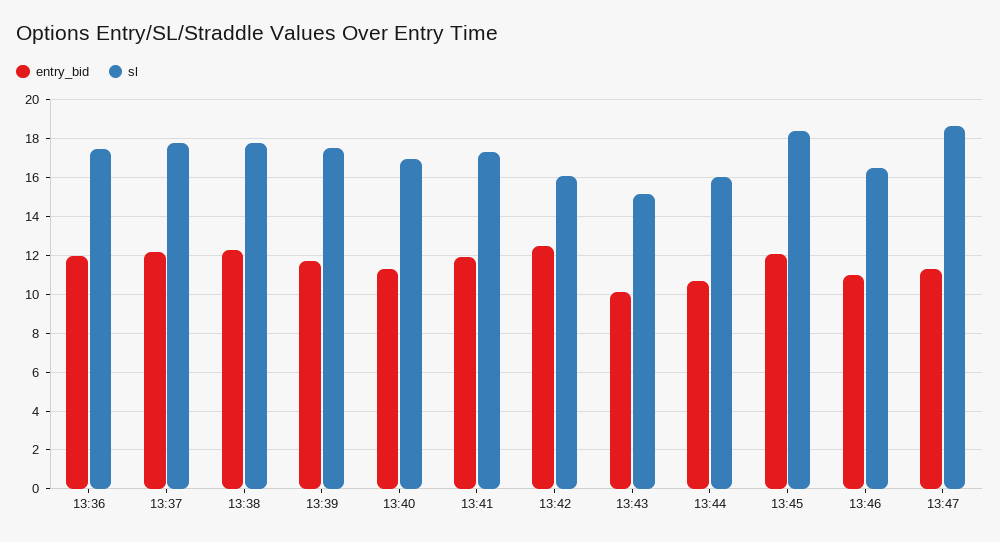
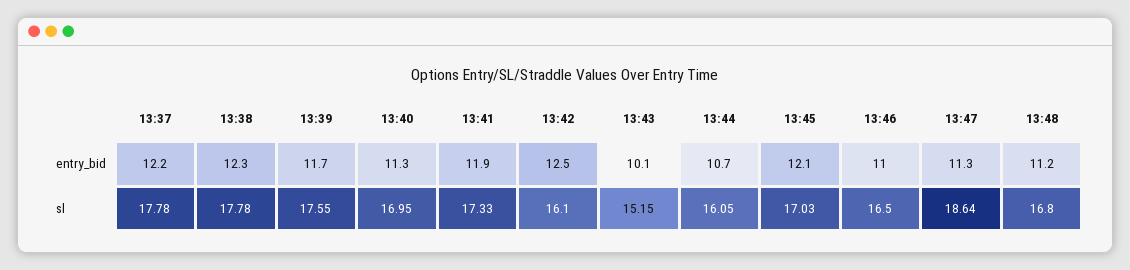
entry_bid, 13:36: 12 -> none
sl, 13:36: 17.5 -> none
sl, 13:45: 18.5 -> 17.03
entry_bid, 13:48: none -> 11.2
sl, 13:48: none -> 16.8

